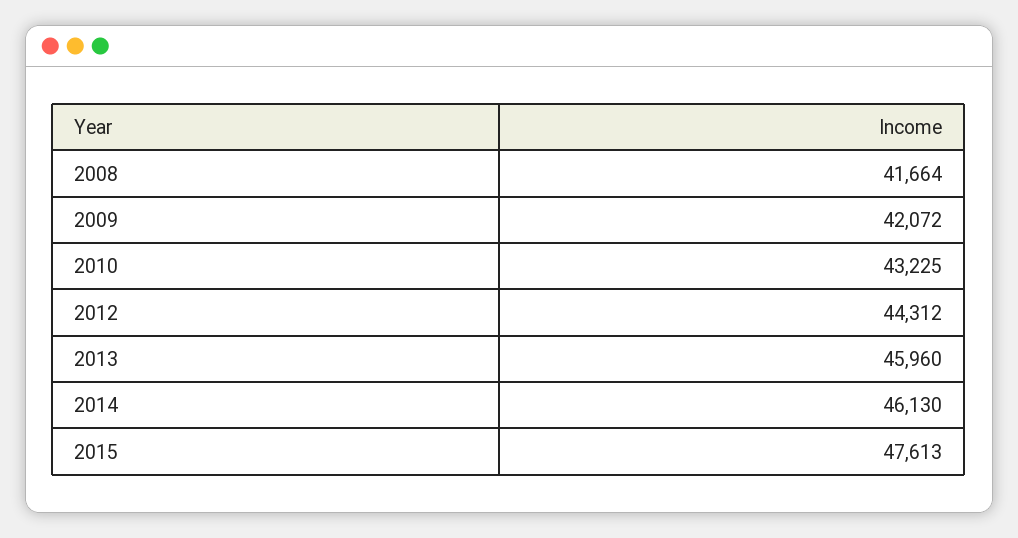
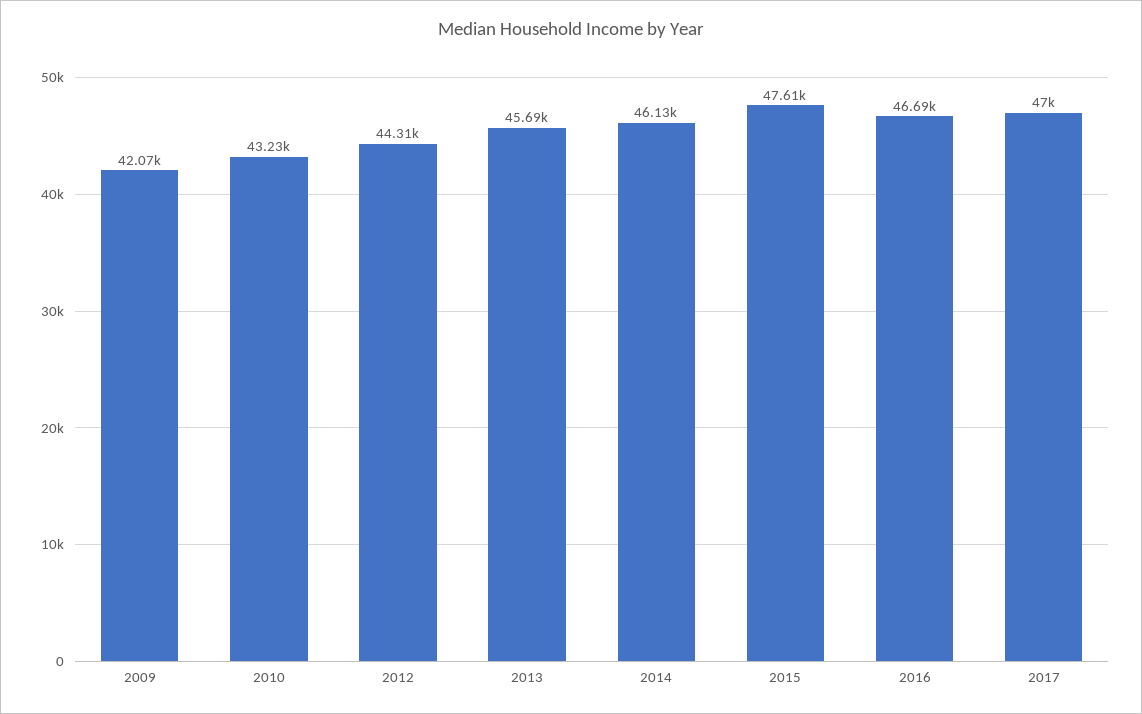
2008: 41664 -> none
2013: 45960 -> 45690
2016: none -> 46690
2017: none -> 47000

